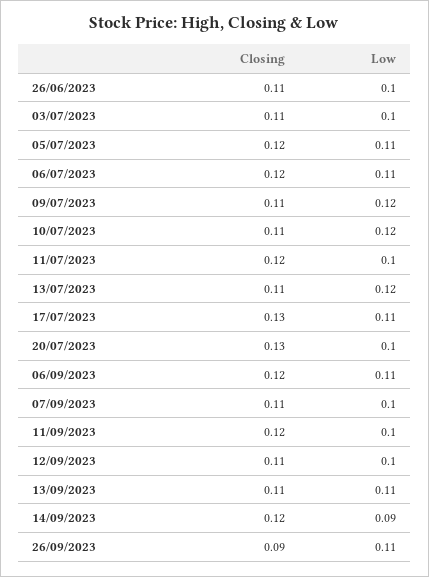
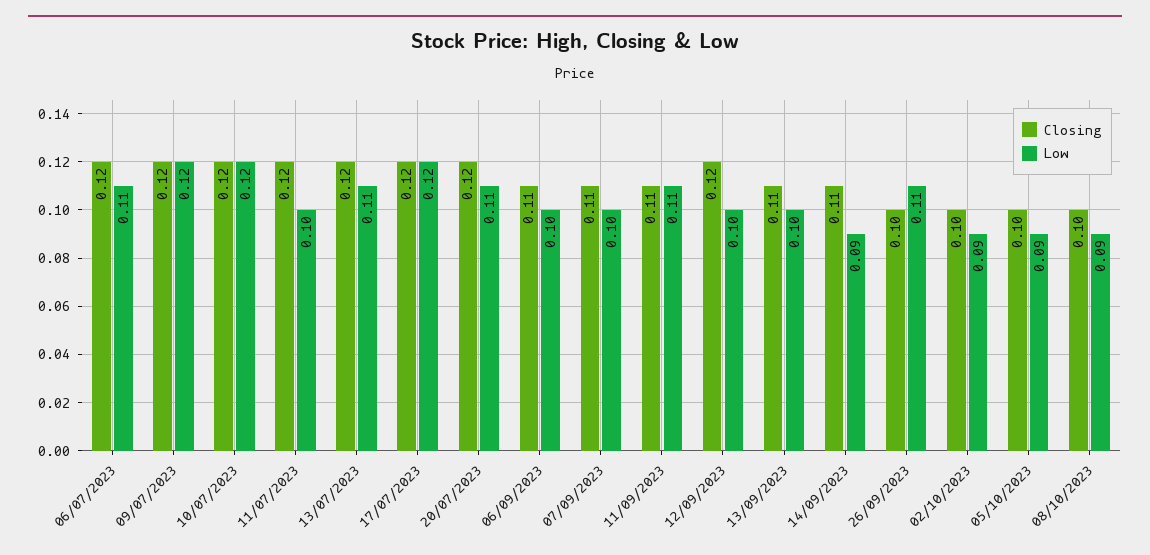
Closing, 26/06/2023: 0.11 -> none
Low, 26/06/2023: 0.1 -> none
Closing, 03/07/2023: 0.11 -> none
Low, 03/07/2023: 0.1 -> none
Closing, 05/07/2023: 0.12 -> none
Low, 05/07/2023: 0.11 -> none
Closing, 09/07/2023: 0.11 -> 0.12
Closing, 10/07/2023: 0.11 -> 0.12
Closing, 13/07/2023: 0.11 -> 0.12
Low, 13/07/2023: 0.12 -> 0.11
Closing, 17/07/2023: 0.13 -> 0.12
Low, 17/07/2023: 0.11 -> 0.12
Closing, 20/07/2023: 0.13 -> 0.12
Low, 20/07/2023: 0.1 -> 0.11
Closing, 06/09/2023: 0.12 -> 0.11
Low, 06/09/2023: 0.11 -> 0.1
Closing, 11/09/2023: 0.12 -> 0.11
Low, 11/09/2023: 0.1 -> 0.11
Closing, 12/09/2023: 0.11 -> 0.12
Low, 13/09/2023: 0.11 -> 0.1
Closing, 14/09/2023: 0.12 -> 0.11
Closing, 26/09/2023: 0.09 -> 0.1
Closing, 02/10/2023: none -> 0.1
Low, 02/10/2023: none -> 0.09
Closing, 05/10/2023: none -> 0.1
Low, 05/10/2023: none -> 0.09
Closing, 08/10/2023: none -> 0.1
Low, 08/10/2023: none -> 0.09

